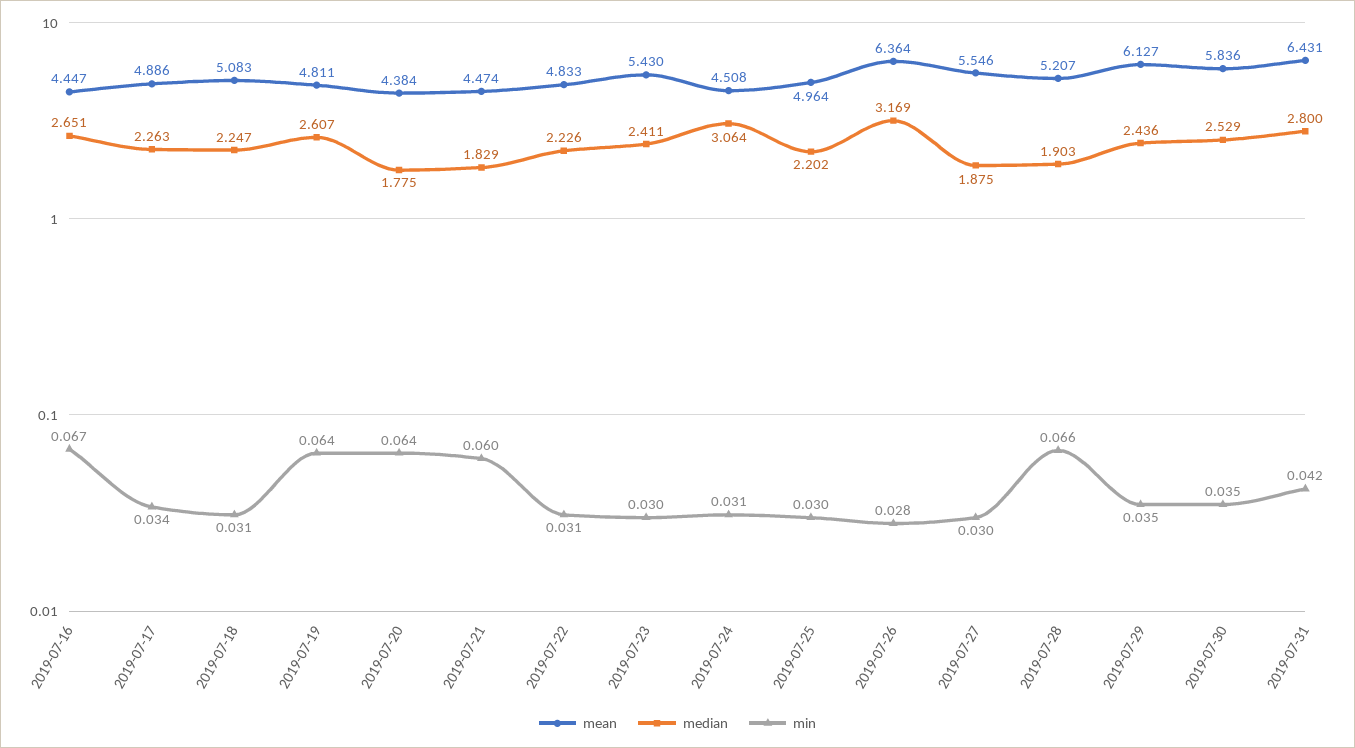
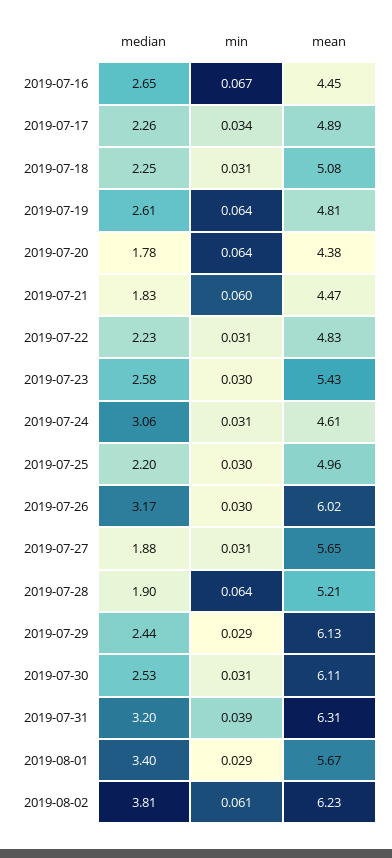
median, 2019-07-23: 2.411 -> 2.58
mean, 2019-07-24: 4.508 -> 4.61
mean, 2019-07-26: 6.364 -> 6.02
min, 2019-07-26: 0.028 -> 0.03
mean, 2019-07-27: 5.546 -> 5.65
min, 2019-07-27: 0.03 -> 0.031
min, 2019-07-28: 0.066 -> 0.064
min, 2019-07-29: 0.035 -> 0.029
mean, 2019-07-30: 5.836 -> 6.11
min, 2019-07-30: 0.035 -> 0.031
mean, 2019-07-31: 6.431 -> 6.31
median, 2019-07-31: 2.8 -> 3.2
min, 2019-07-31: 0.042 -> 0.039
median, 2019-08-01: none -> 3.4
min, 2019-08-01: none -> 0.029
mean, 2019-08-01: none -> 5.67
median, 2019-08-02: none -> 3.81
min, 2019-08-02: none -> 0.061
mean, 2019-08-02: none -> 6.23

